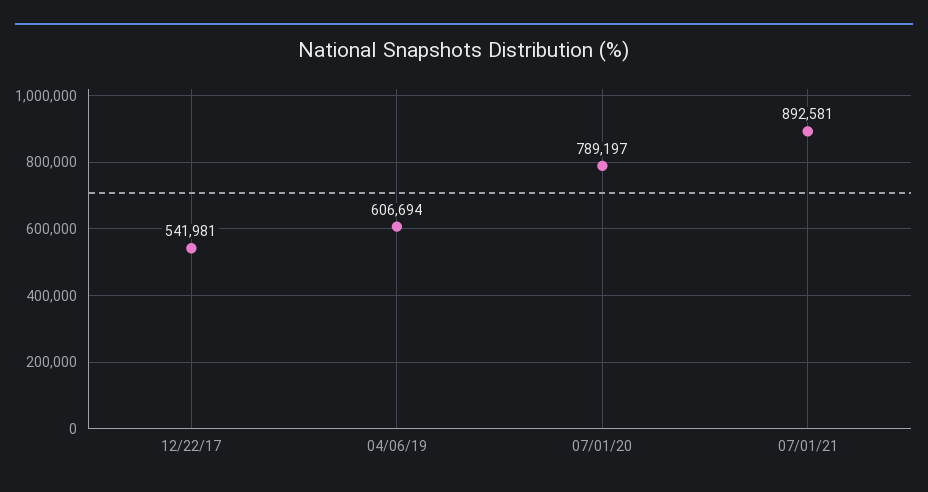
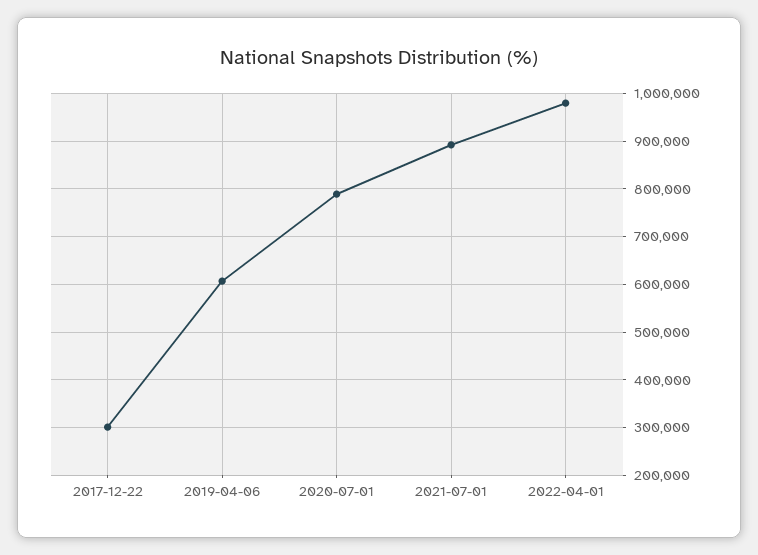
12/22/17: 541981 -> 300000
2022-04-01: none -> 980000

